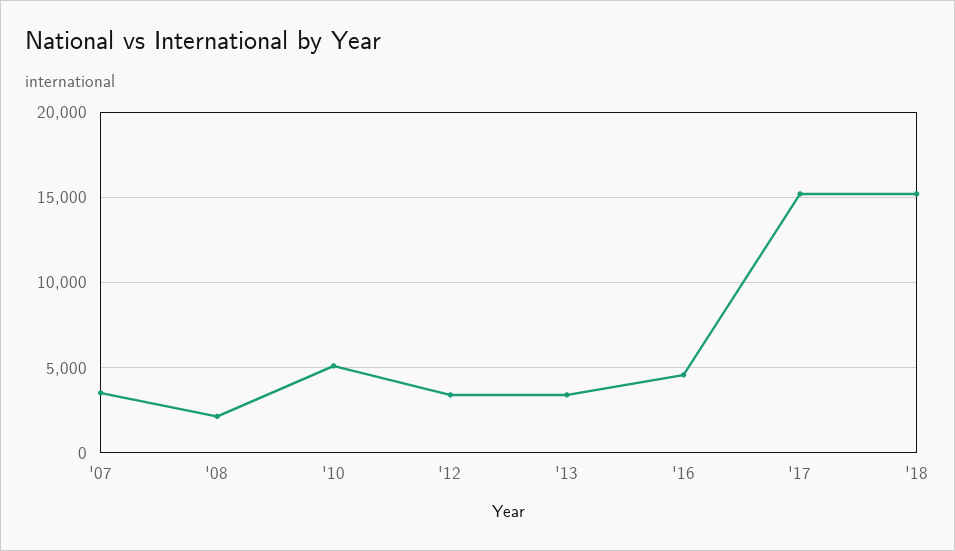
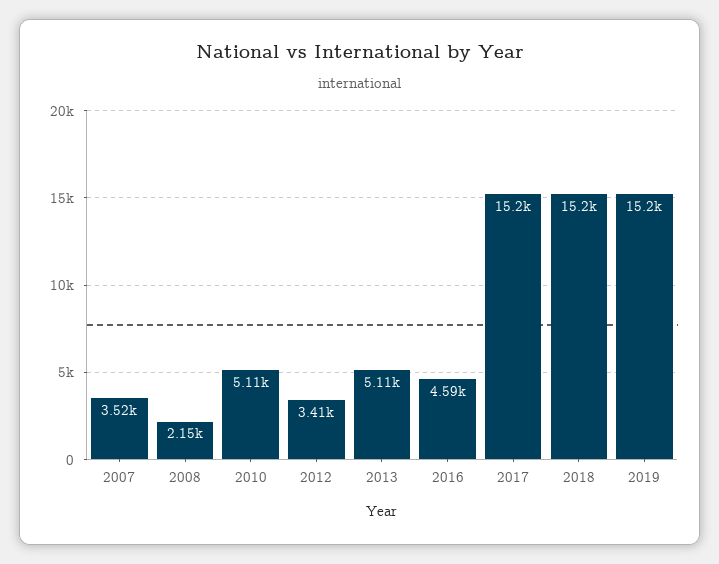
'13: 3500 -> 5110
2019: none -> 15200

